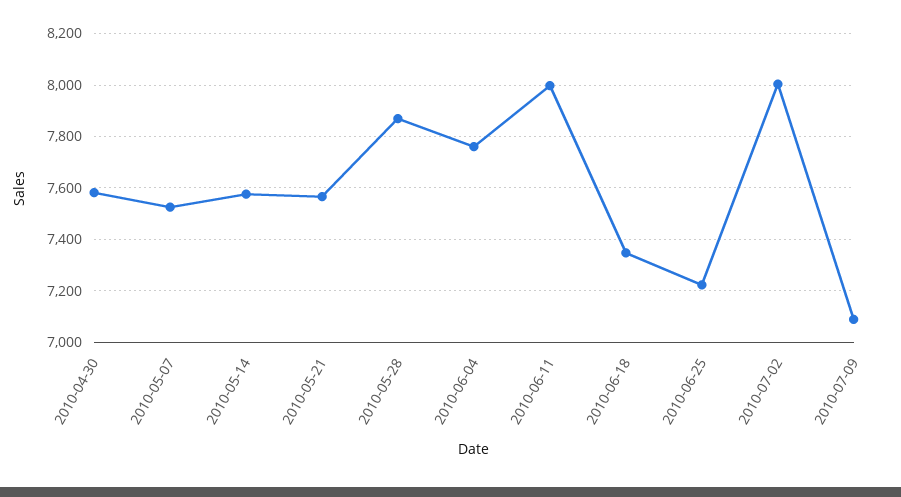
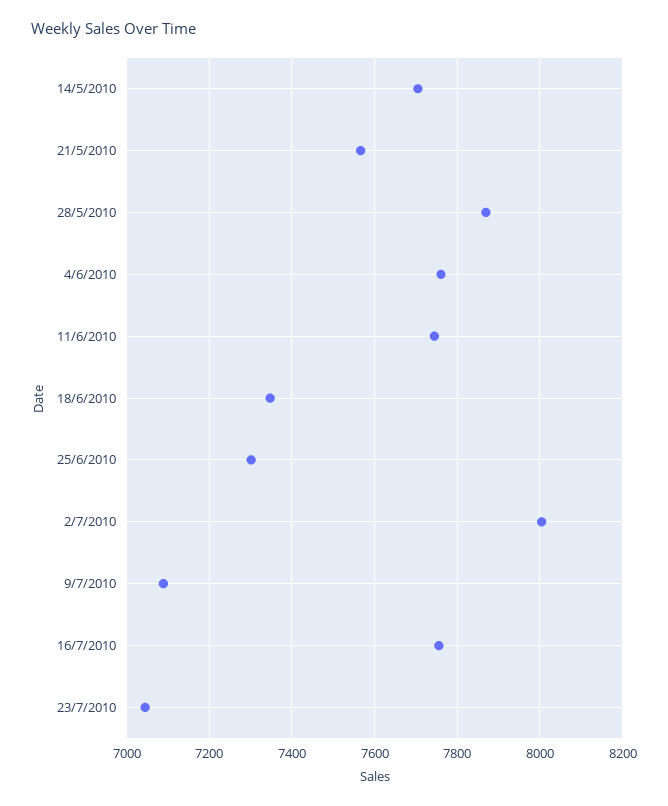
2010-04-30: 7575 -> none
2010-05-07: 7525 -> none
2010-05-14: 7575 -> 7700
2010-06-11: 8000 -> 7740
2010-06-25: 7225 -> 7300
16/7/2010: none -> 7760
23/7/2010: none -> 7040

